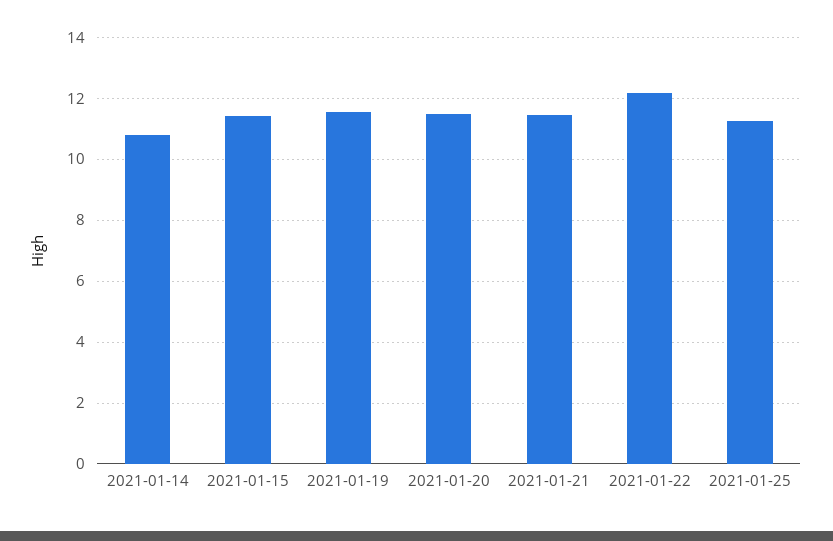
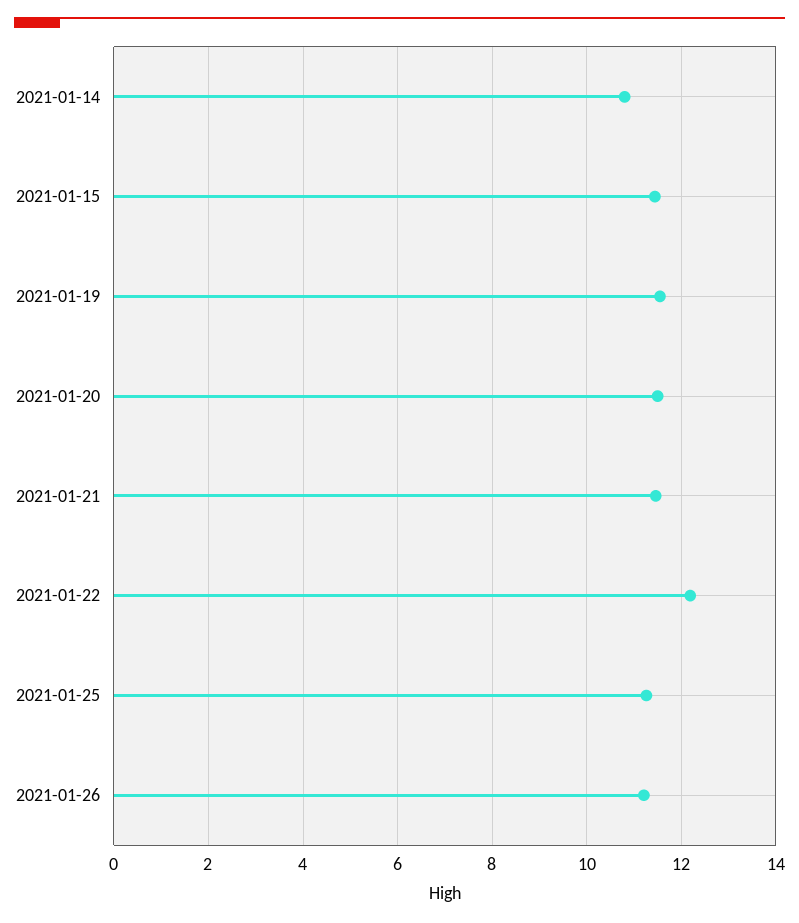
2021-01-26: none -> 11.2

